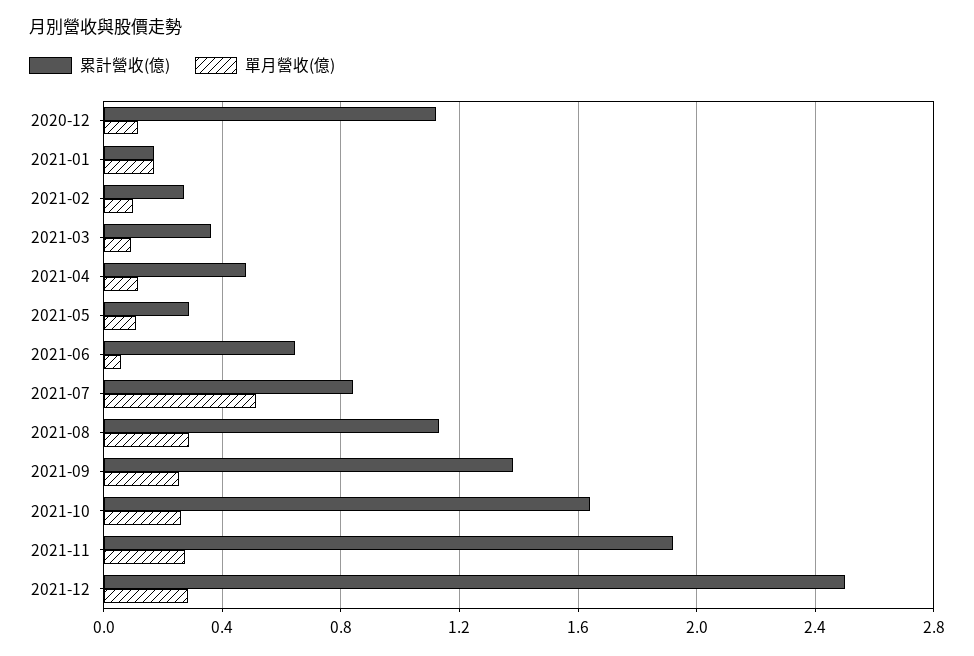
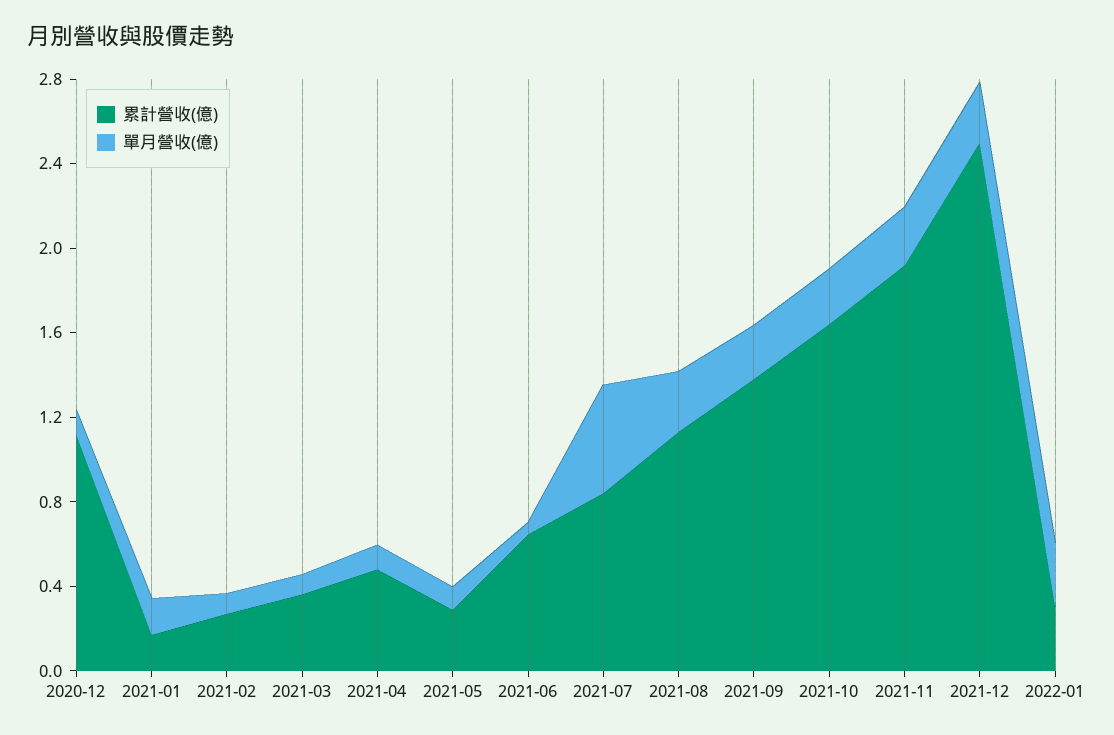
累計營收(億), 2022-01: none -> 0.3
單月營收(億), 2022-01: none -> 0.3

